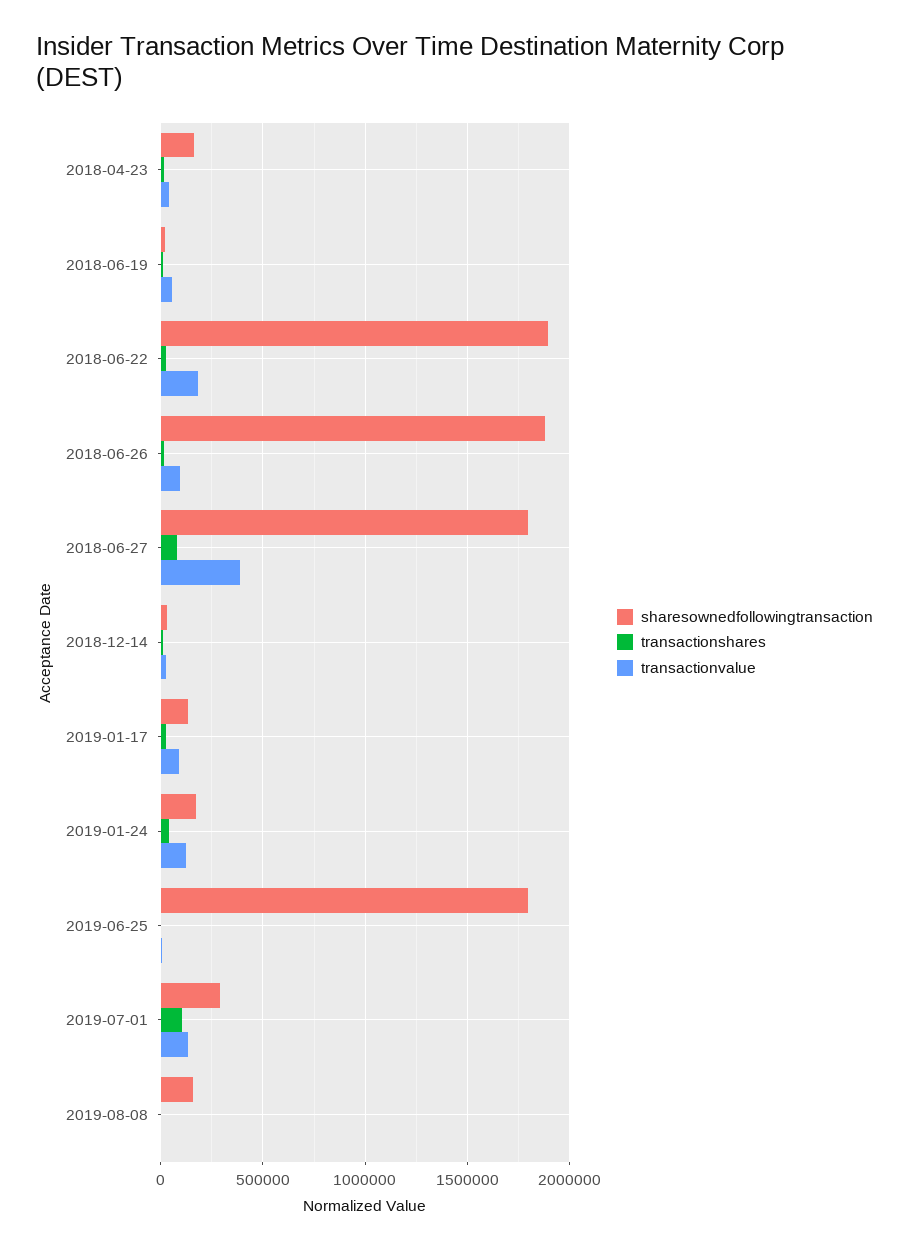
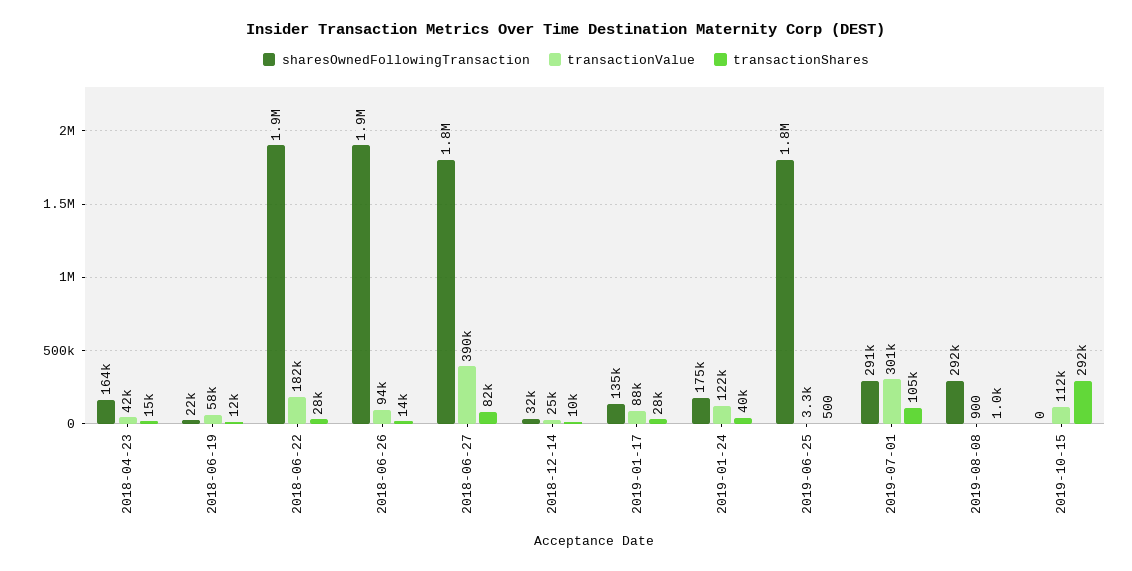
transactionvalue, 2019-07-01: 150000 -> 301000
sharesownedfollowingtransaction, 2019-08-08: 150000 -> 292000
sharesownedfollowingtransaction, 2019-10-15: none -> 0
transactionvalue, 2019-10-15: none -> 112000
transactionshares, 2019-10-15: none -> 292000

